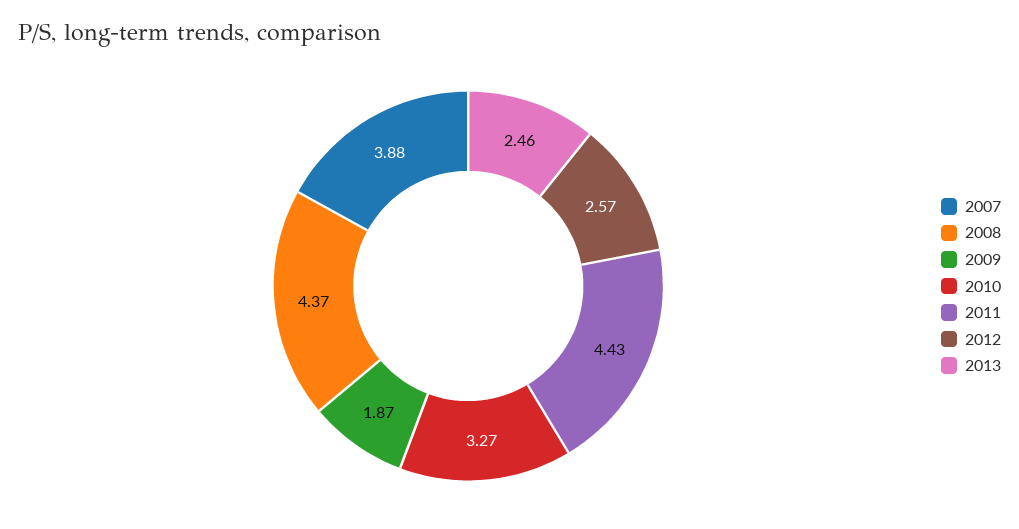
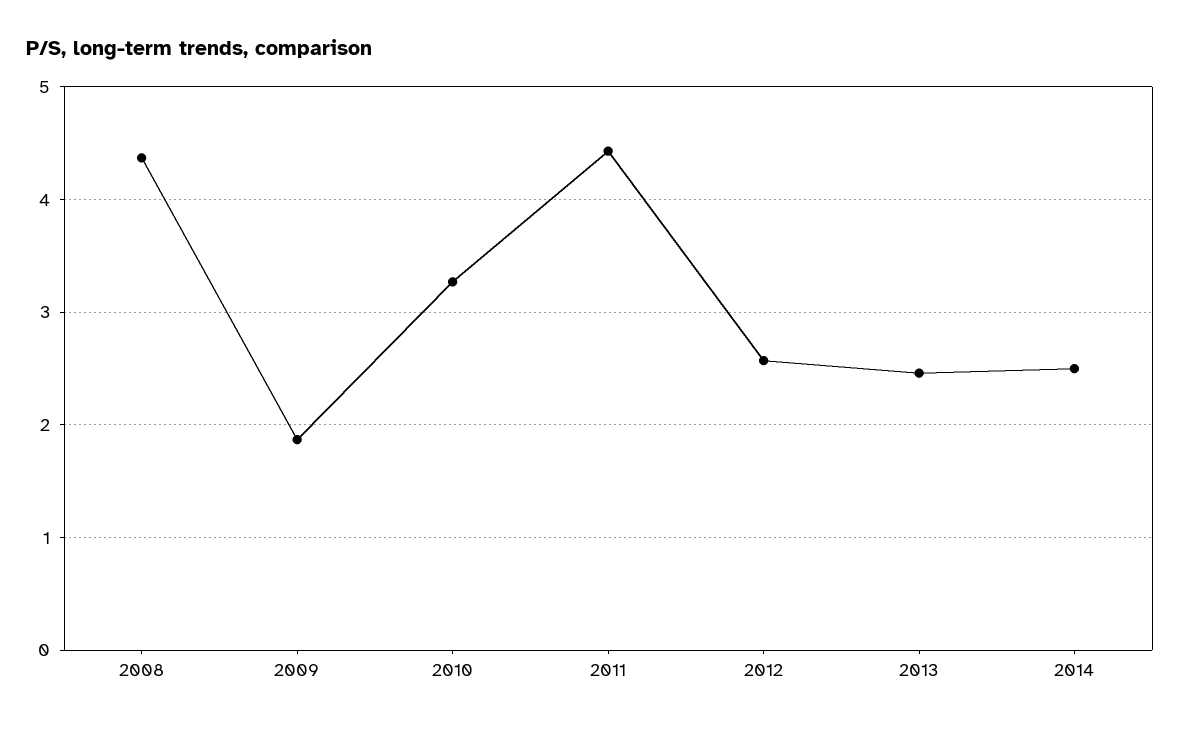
2007: 3.88 -> none
2014: none -> 2.5

